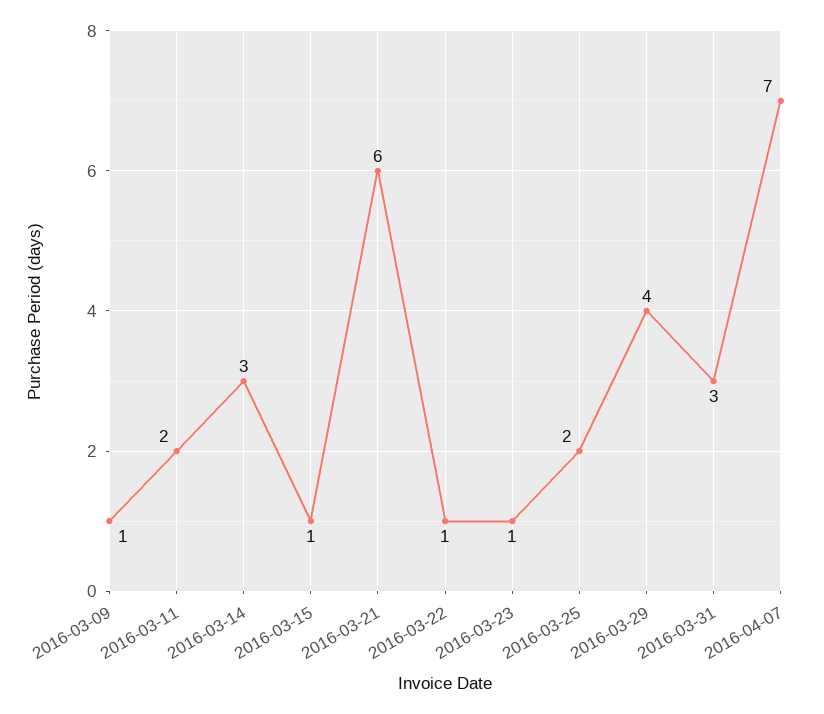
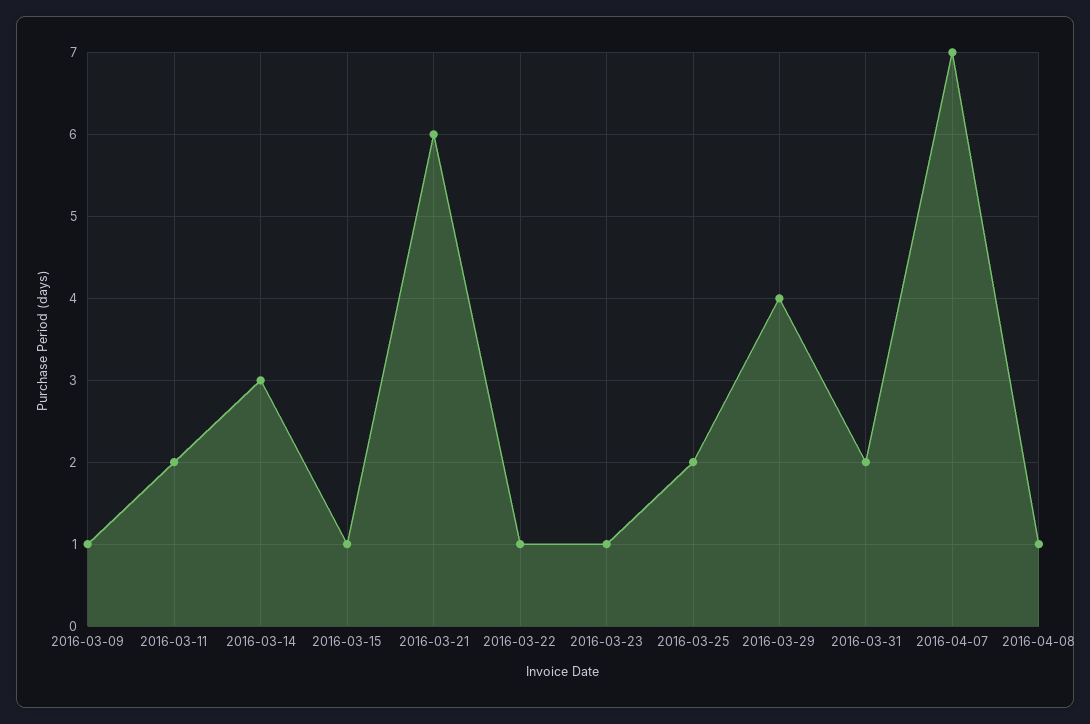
2016-03-31: 3 -> 2
2016-04-08: none -> 1

